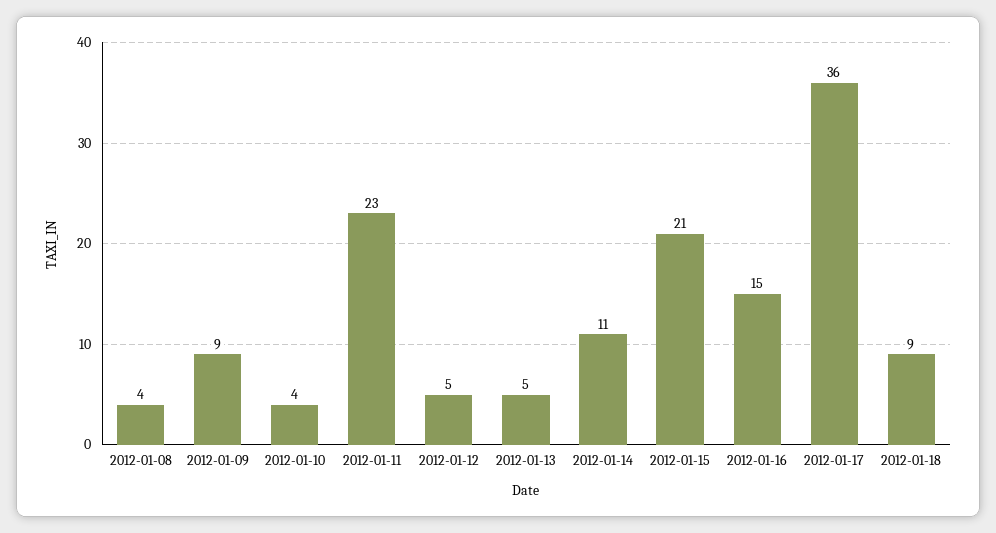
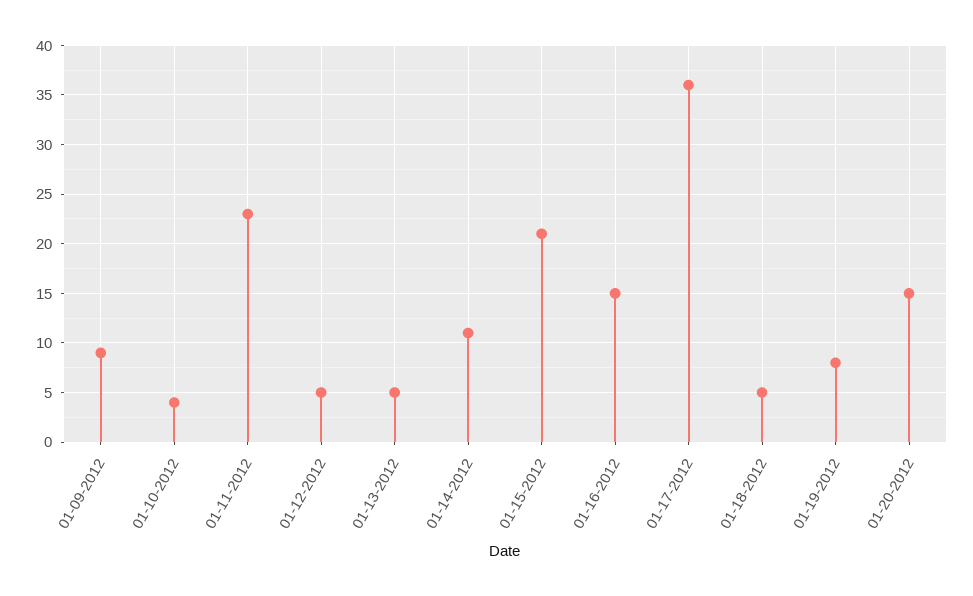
2012-01-08: 4 -> none
2012-01-18: 9 -> 5
01-19-2012: none -> 8
01-20-2012: none -> 15

